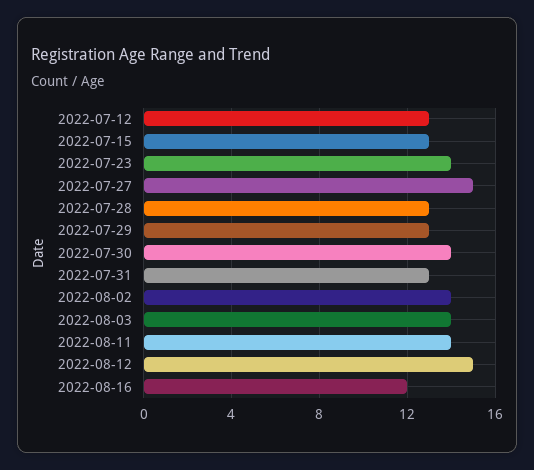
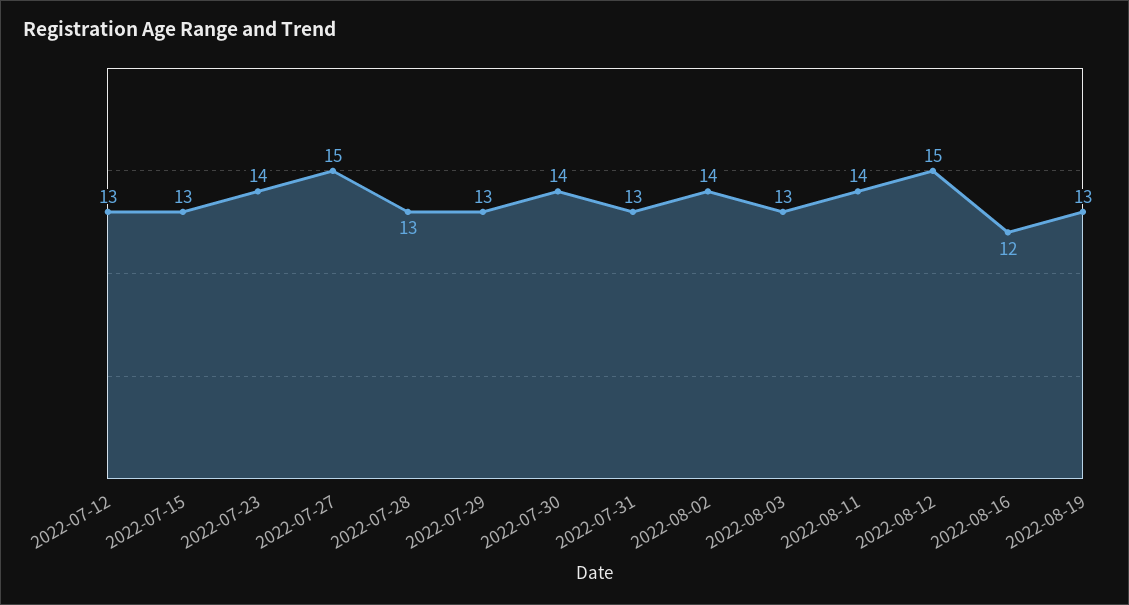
2022-08-03: 14 -> 13
2022-08-19: none -> 13

